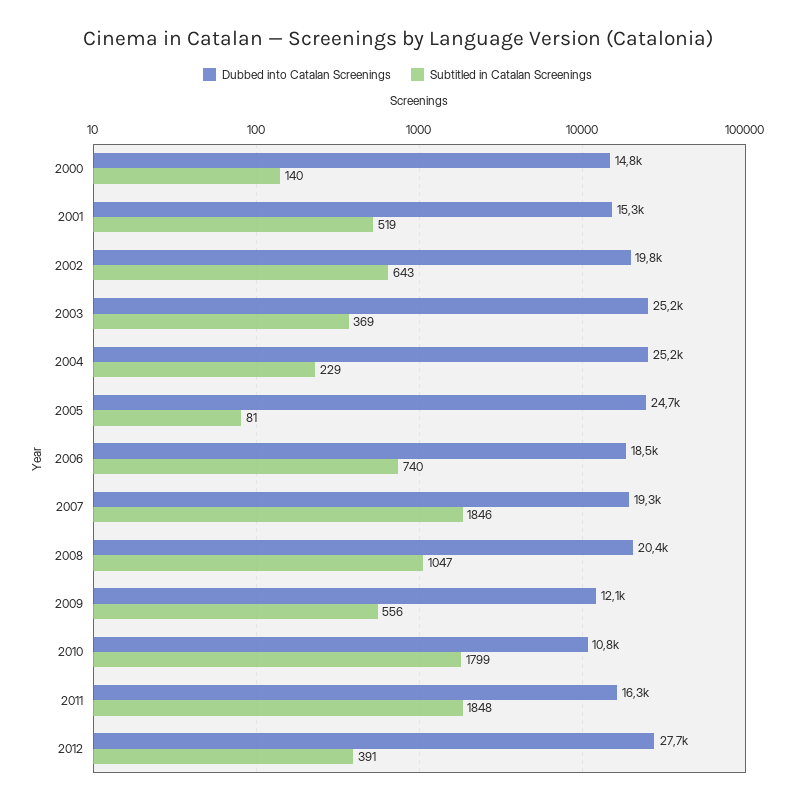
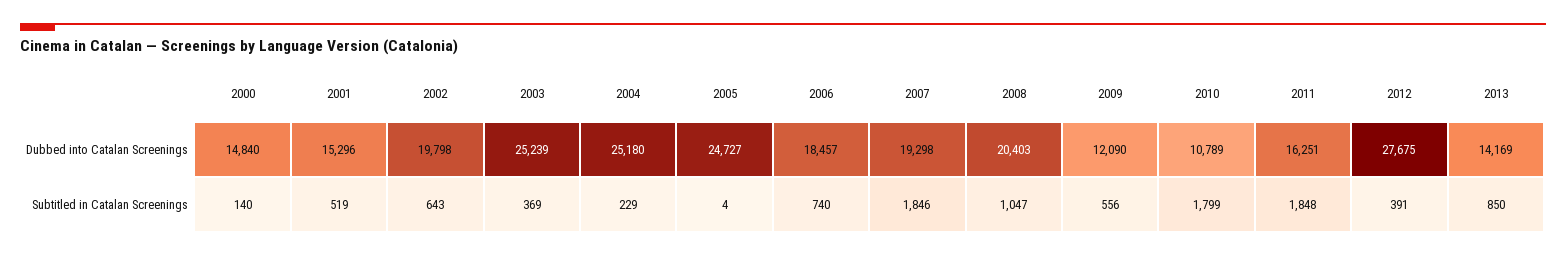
Subtitled in Catalan Screenings, 2005: 81 -> 4
Dubbed into Catalan Screenings, 2013: none -> 14169
Subtitled in Catalan Screenings, 2013: none -> 850

